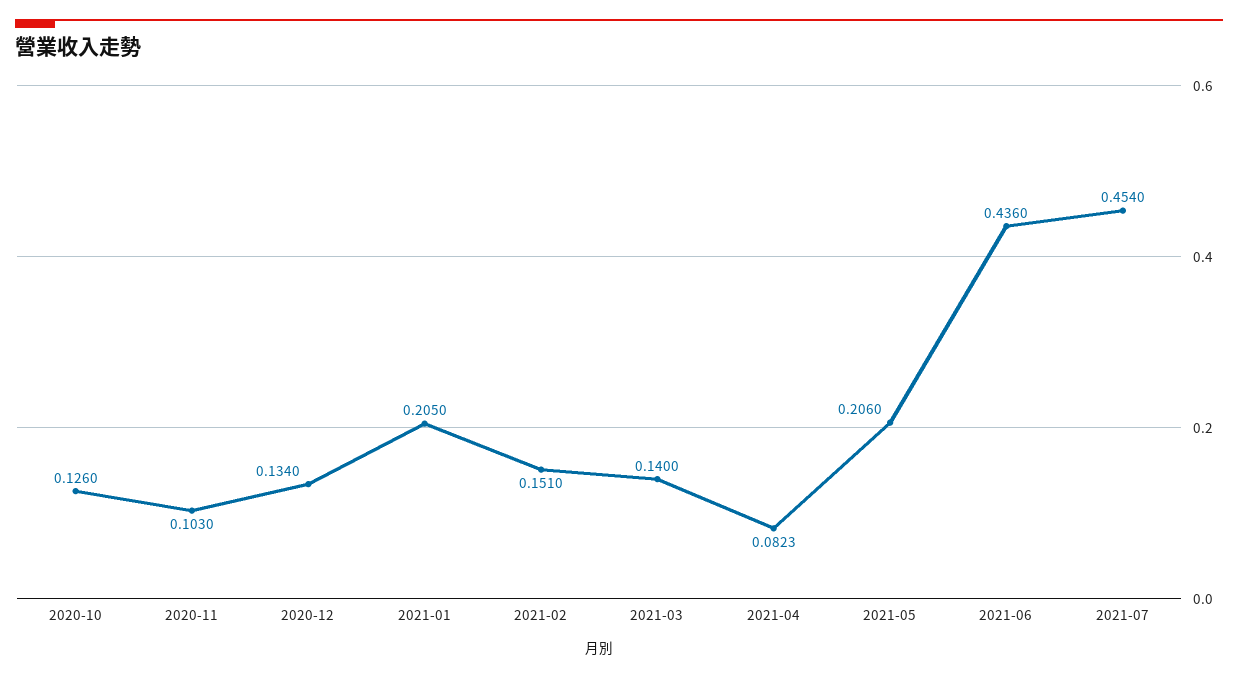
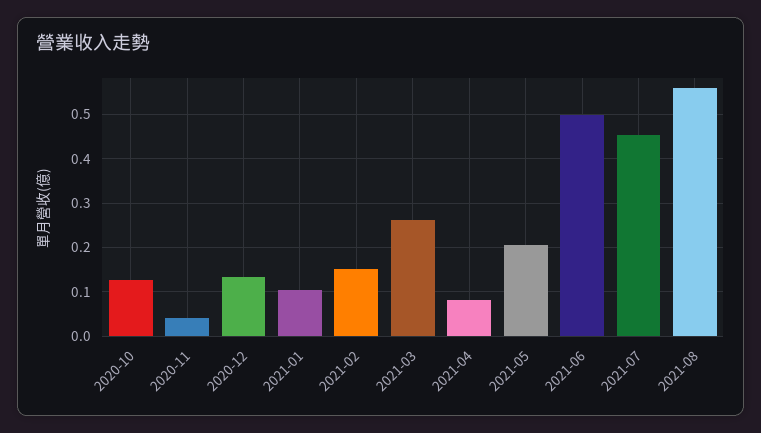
2020-11: 0.103 -> 0.04
2021-01: 0.205 -> 0.1
2021-03: 0.14 -> 0.26
2021-06: 0.436 -> 0.5
2021-08: none -> 0.56

